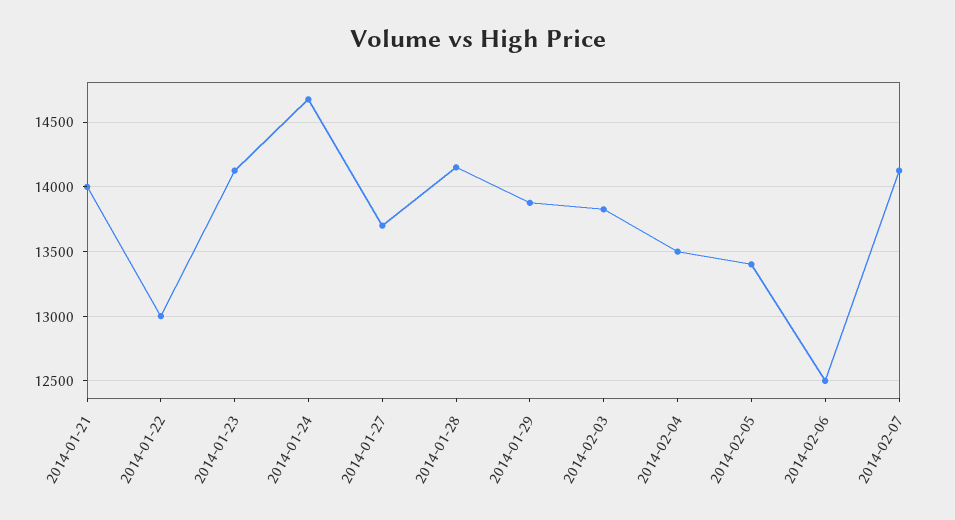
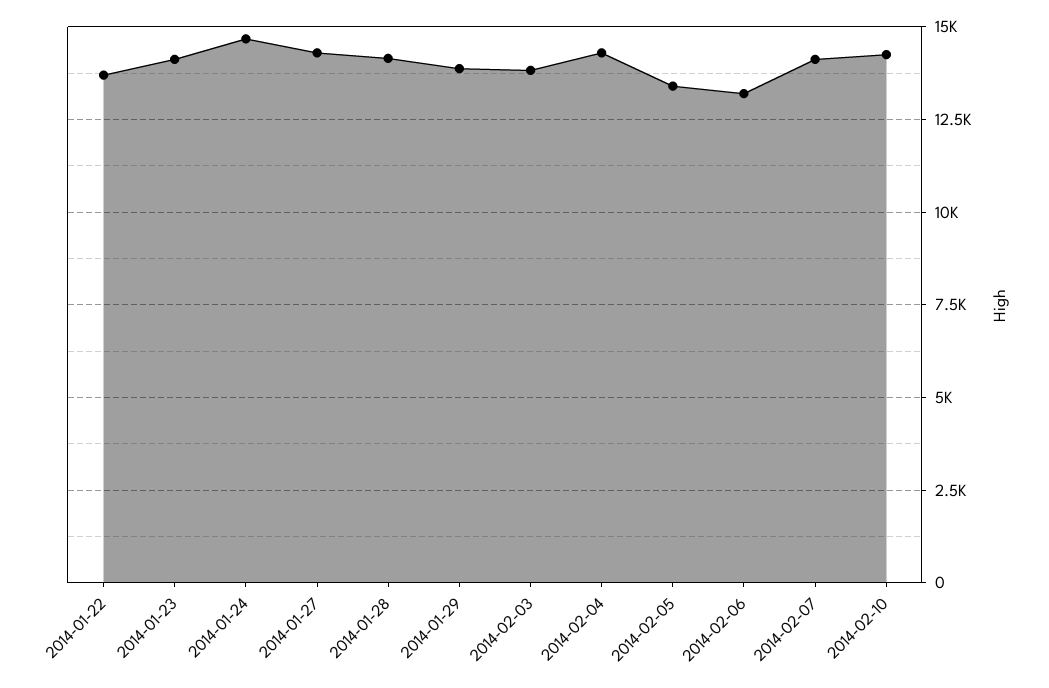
2014-01-21: 14000 -> none
2014-01-22: 13000 -> 13750
2014-01-27: 13700 -> 14250
2014-02-04: 13500 -> 14250
2014-02-06: 12500 -> 13250
2014-02-10: none -> 14250

